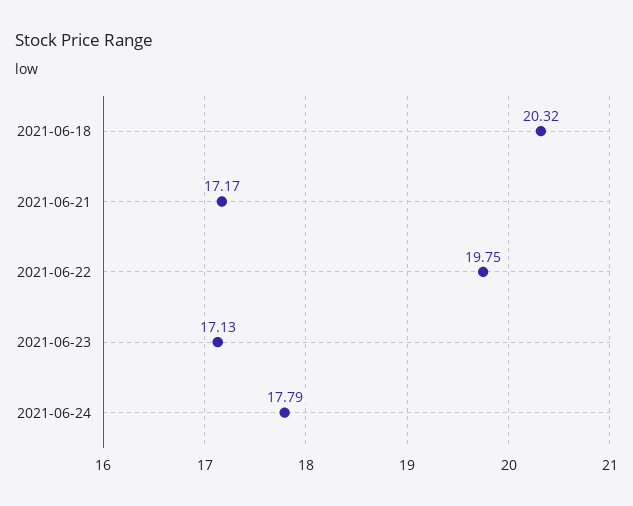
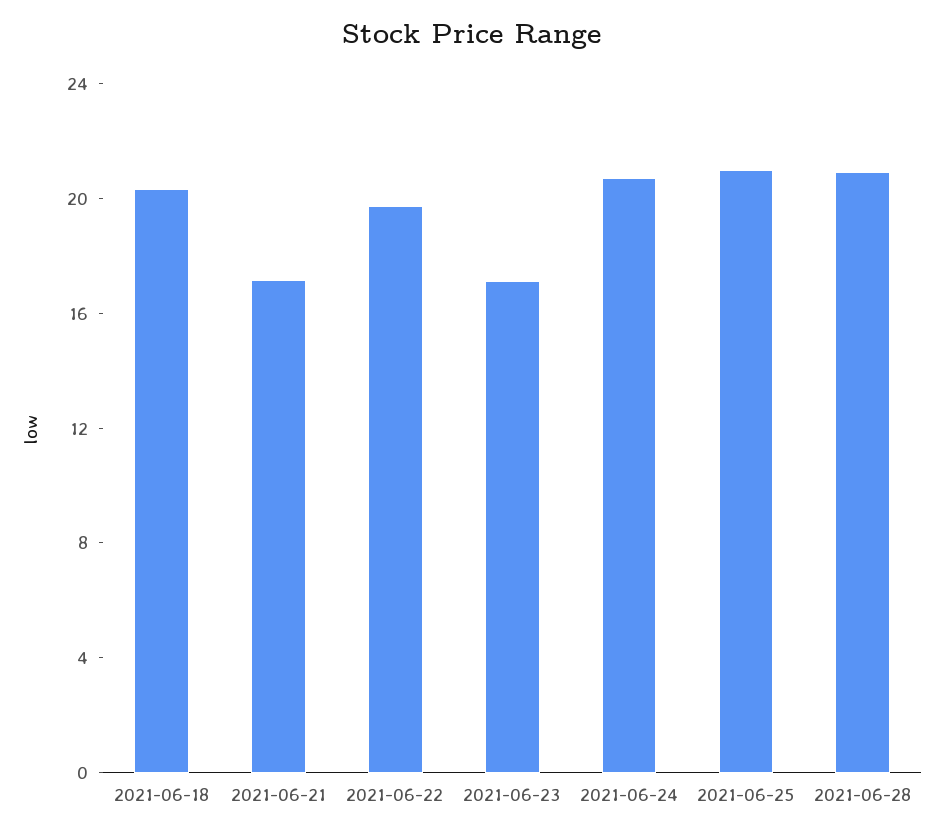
2021-06-24: 17.79 -> 21
2021-06-25: none -> 21
2021-06-28: none -> 21

